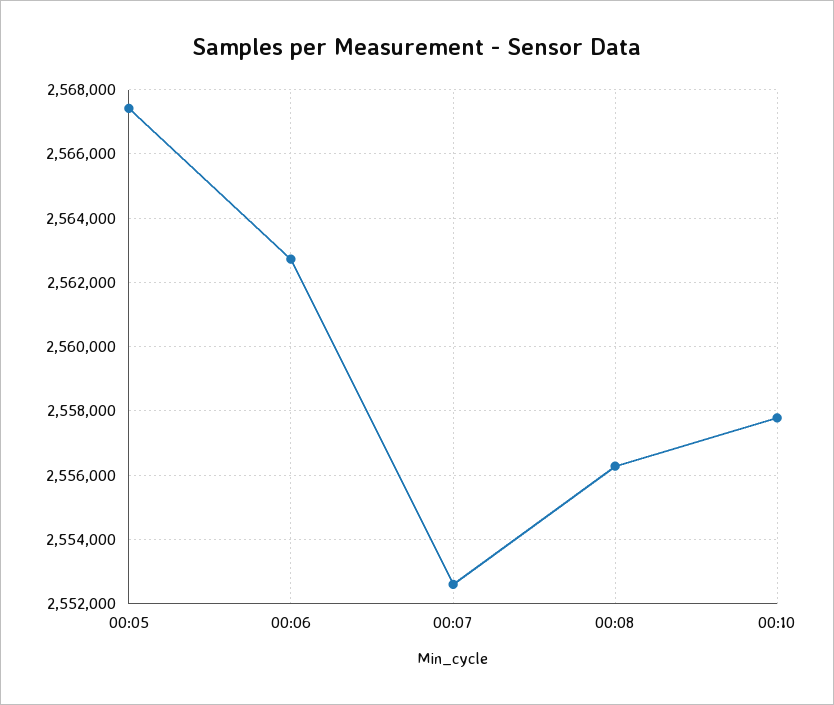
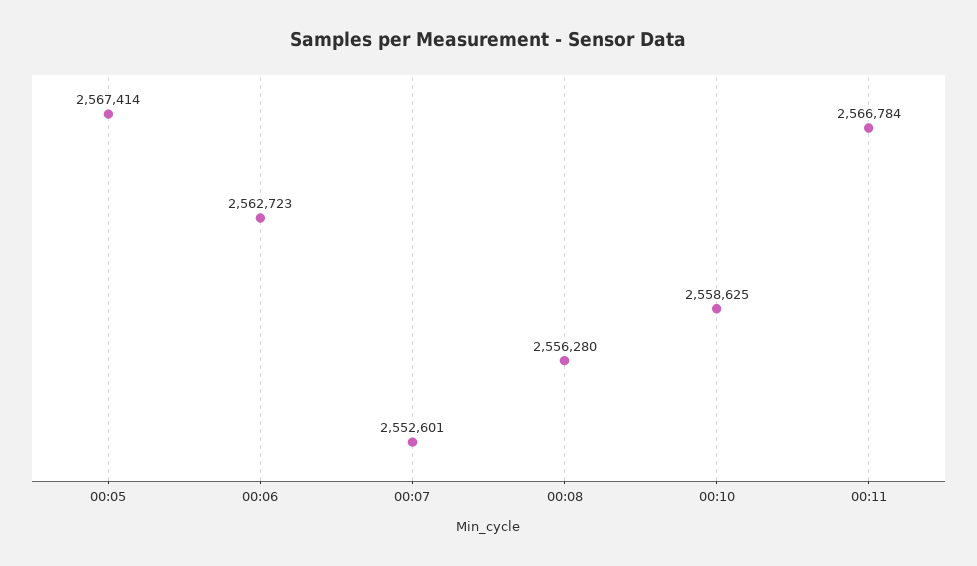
00:10: 2557800 -> 2558625
00:11: none -> 2566784

